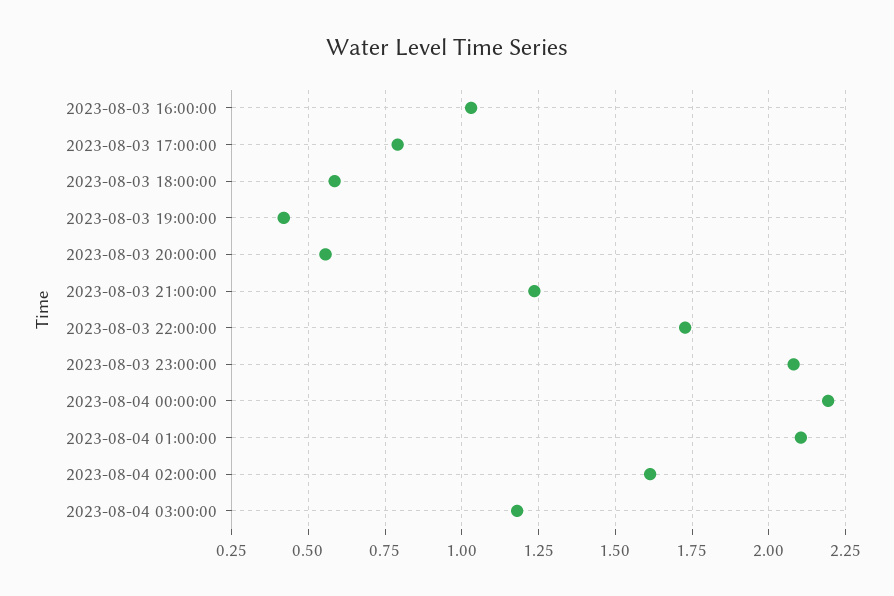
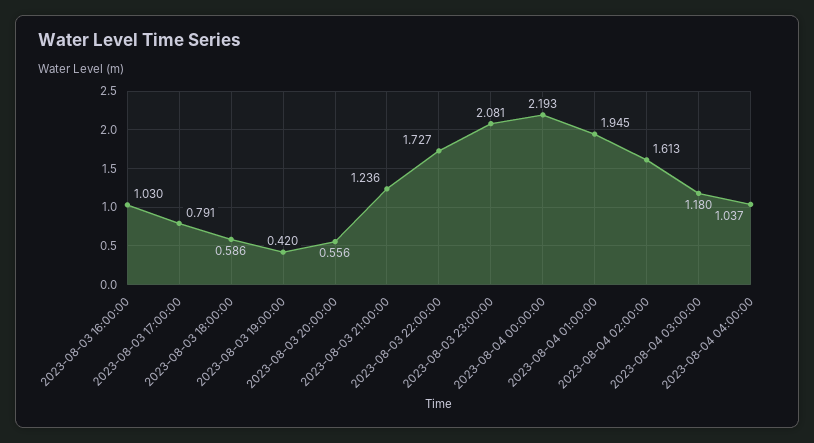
2023-08-04 01:00:00: 2.1 -> 1.945
2023-08-04 04:00:00: none -> 1.037

